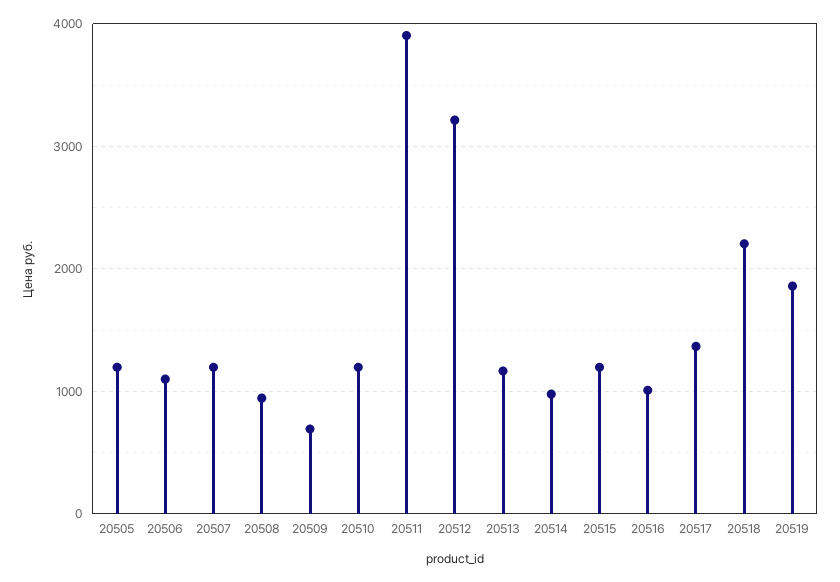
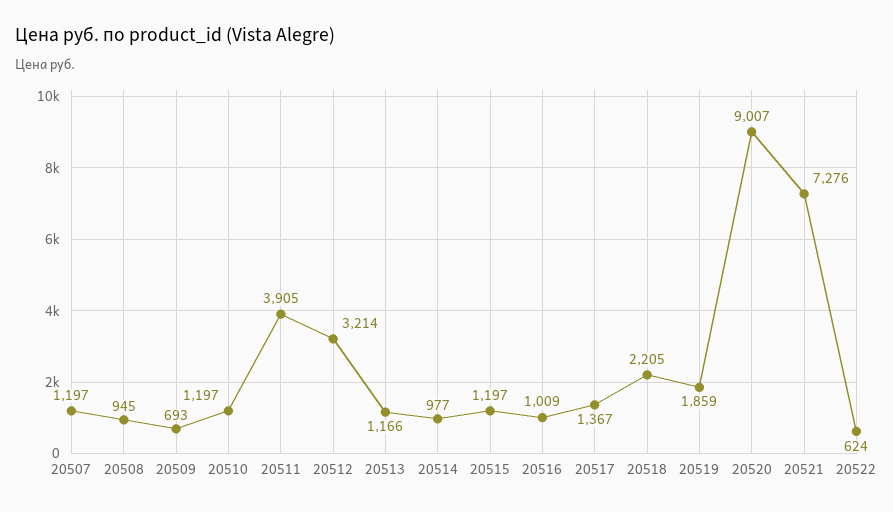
20505: 1200 -> none
20506: 1100 -> none
20520: none -> 9007
20521: none -> 7276
20522: none -> 624

